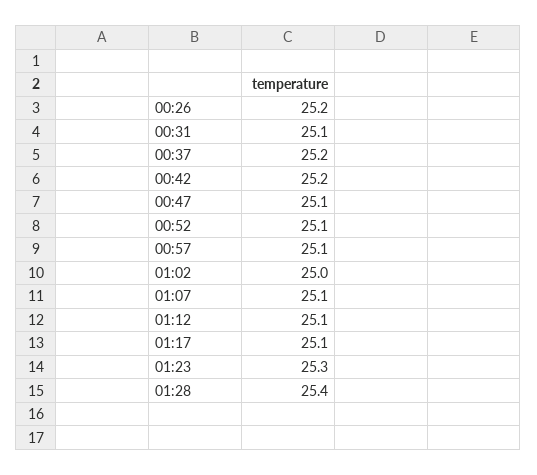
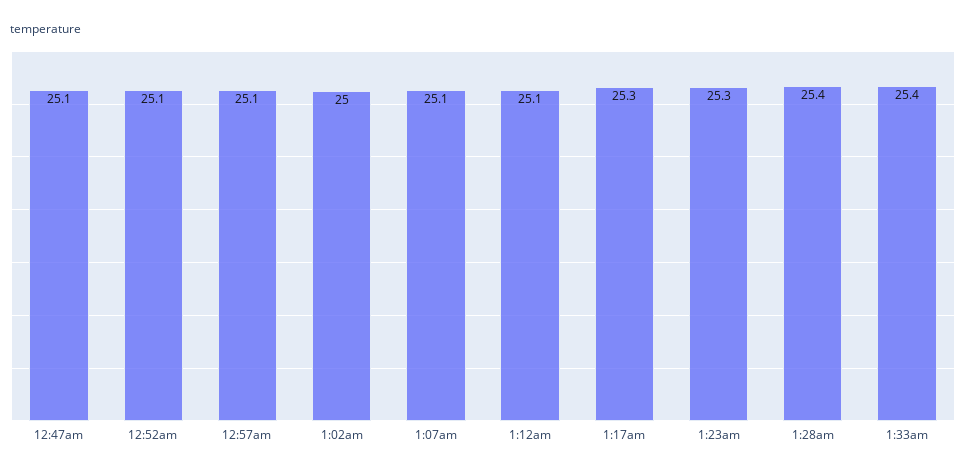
00:26: 25.2 -> none
00:31: 25.1 -> none
00:37: 25.2 -> none
00:42: 25.2 -> none
01:17: 25.1 -> 25.3
1:33am: none -> 25.4

